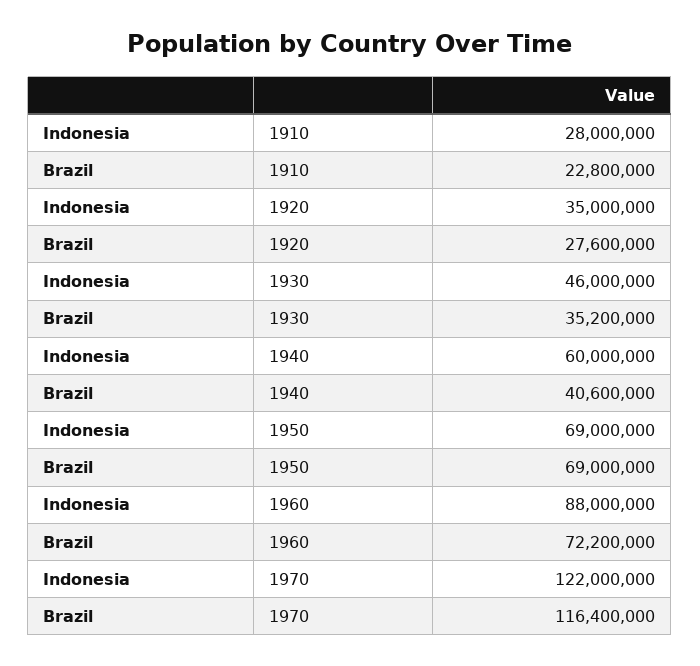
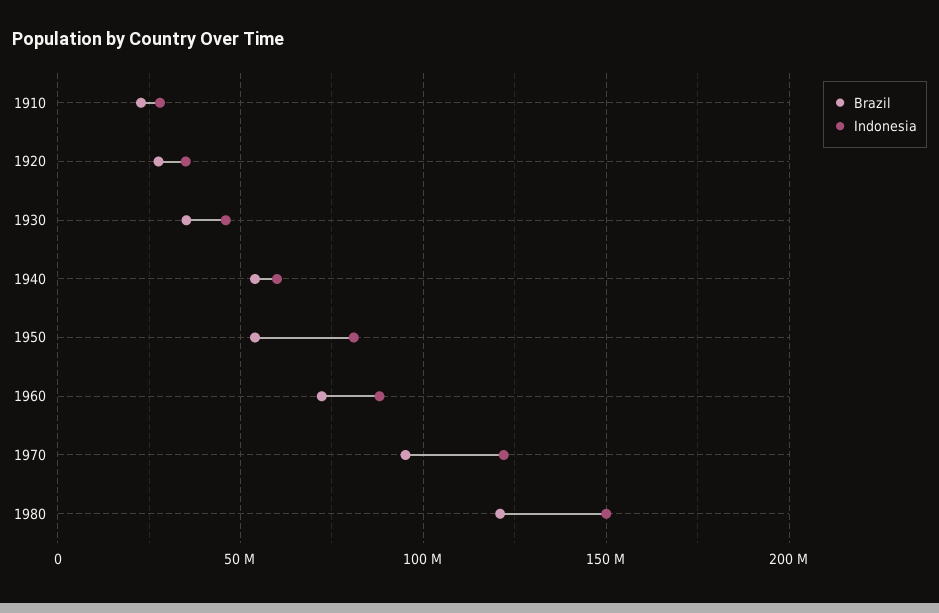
Brazil, 1940: 40600000 -> 55000000
Indonesia, 1950: 69000000 -> 80000000
Brazil, 1950: 69000000 -> 55000000
Brazil, 1970: 116400000 -> 95000000
Brazil, 1980: none -> 120000000
Indonesia, 1980: none -> 150000000

